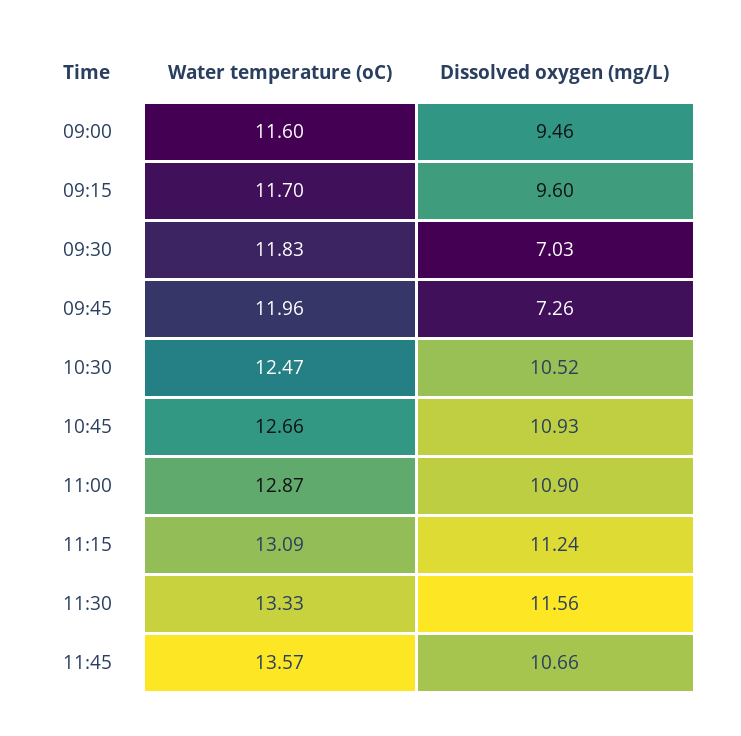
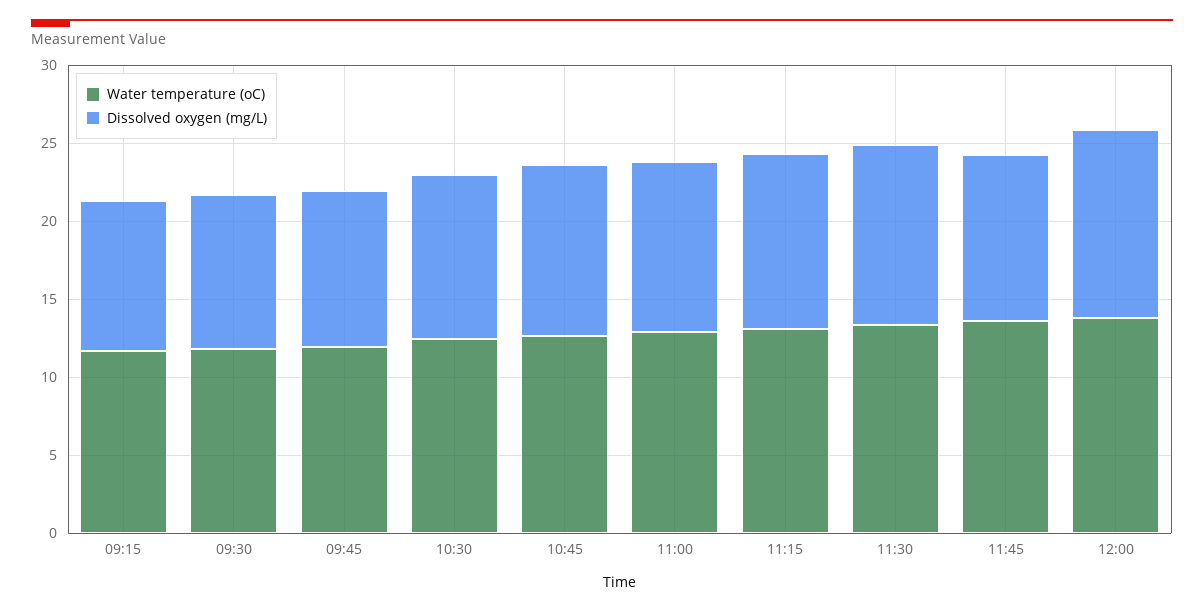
Water temperature (oC), 09:00: 11.6 -> none
Dissolved oxygen (mg/L), 09:00: 9.46 -> none
Dissolved oxygen (mg/L), 09:30: 7.03 -> 10
Dissolved oxygen (mg/L), 09:45: 7.26 -> 10
Water temperature (oC), 12:00: none -> 14
Dissolved oxygen (mg/L), 12:00: none -> 12

